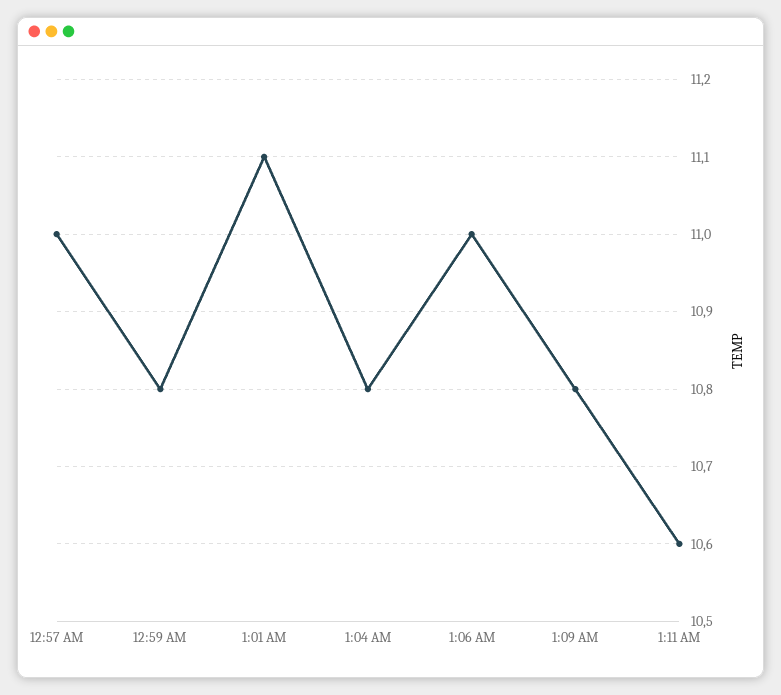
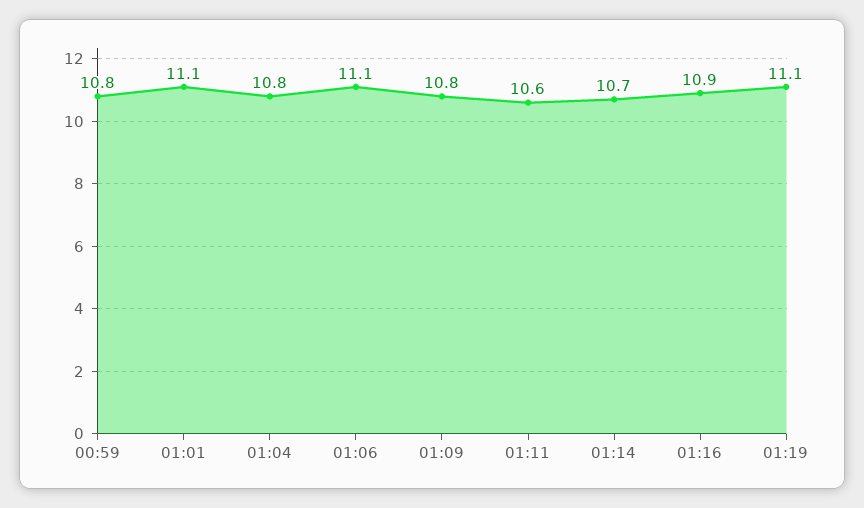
12:57 AM: 11 -> none
1:06 AM: 11 -> 11.1
01:14: none -> 10.7
01:16: none -> 10.9
01:19: none -> 11.1

